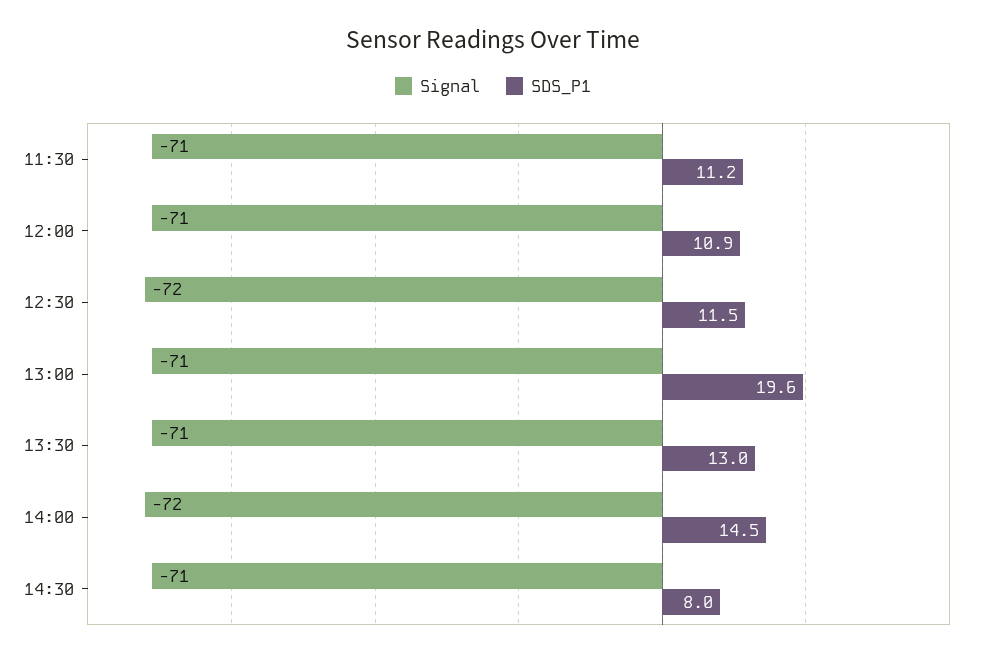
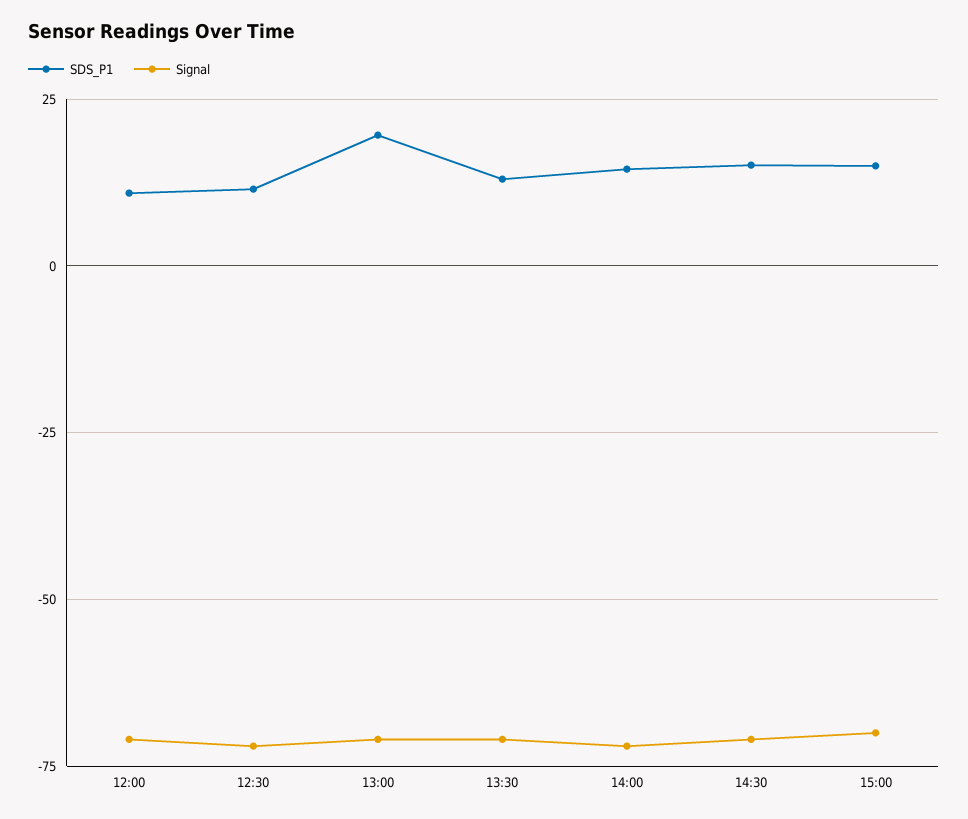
Signal, 11:30: -71 -> none
SDS_P1, 11:30: 11.2 -> none
SDS_P1, 14:30: 8 -> 15
SDS_P1, 15:00: none -> 15
Signal, 15:00: none -> -70

